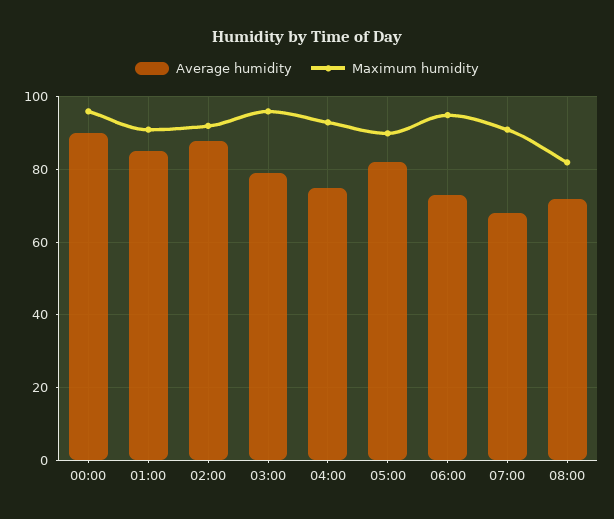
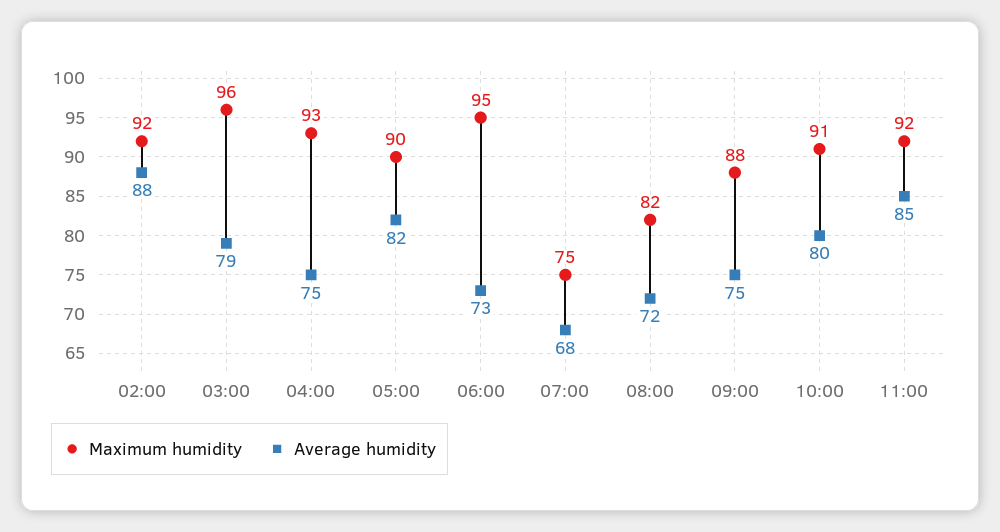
Average humidity, 00:00: 90 -> none
Maximum humidity, 00:00: 95 -> none
Average humidity, 01:00: 85 -> none
Maximum humidity, 01:00: 90 -> none
Maximum humidity, 07:00: 90 -> 75
Maximum humidity, 09:00: none -> 88
Average humidity, 09:00: none -> 75
Maximum humidity, 10:00: none -> 91
Average humidity, 10:00: none -> 80
Maximum humidity, 11:00: none -> 92
Average humidity, 11:00: none -> 85

